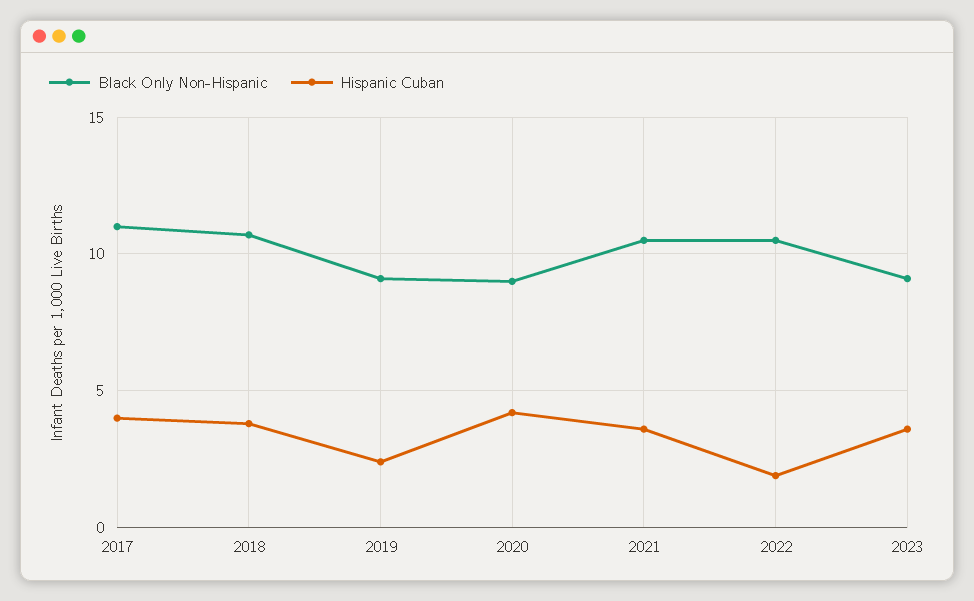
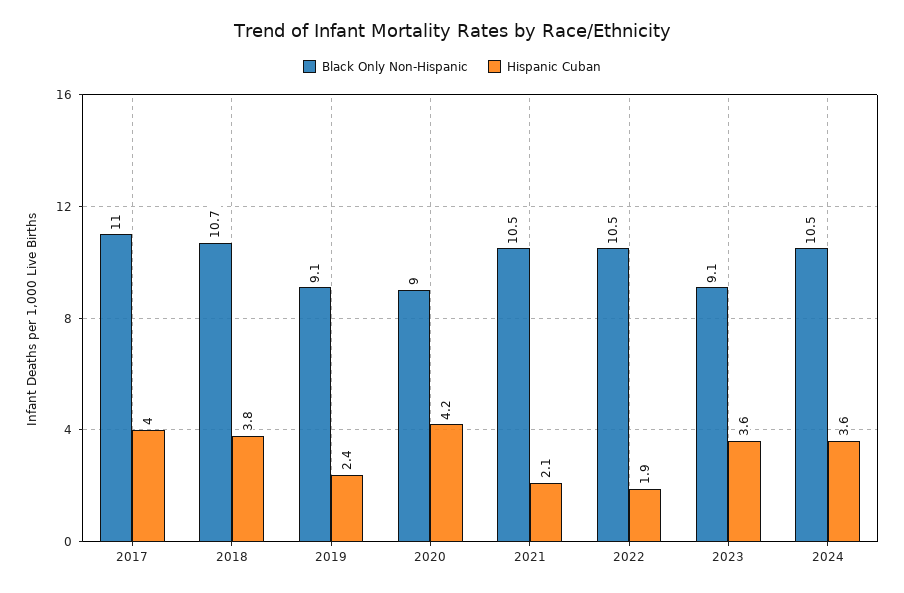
Hispanic Cuban, 2021: 3.5 -> 2.1
Black Only Non-Hispanic, 2024: none -> 10.5
Hispanic Cuban, 2024: none -> 3.6

